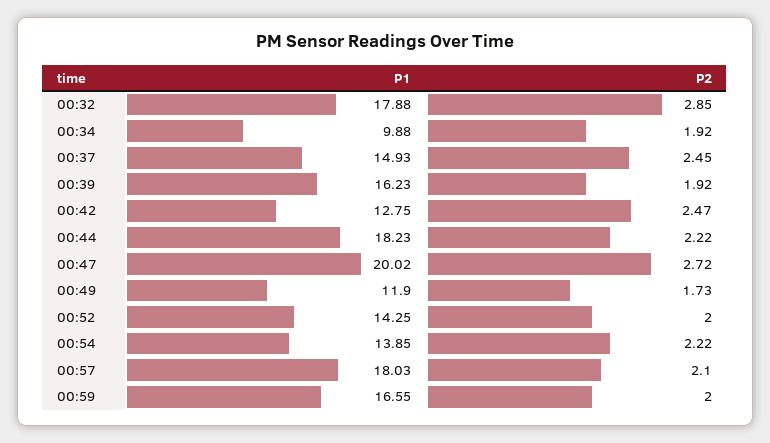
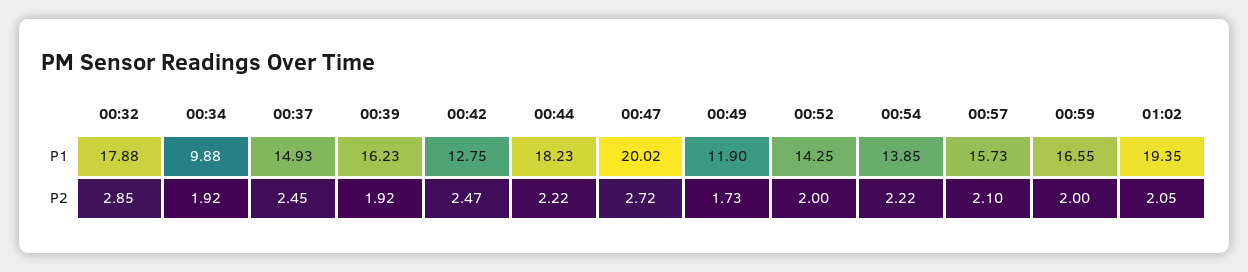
P1, 00:57: 18.03 -> 15.73
P1, 01:02: none -> 19.35
P2, 01:02: none -> 2.05

